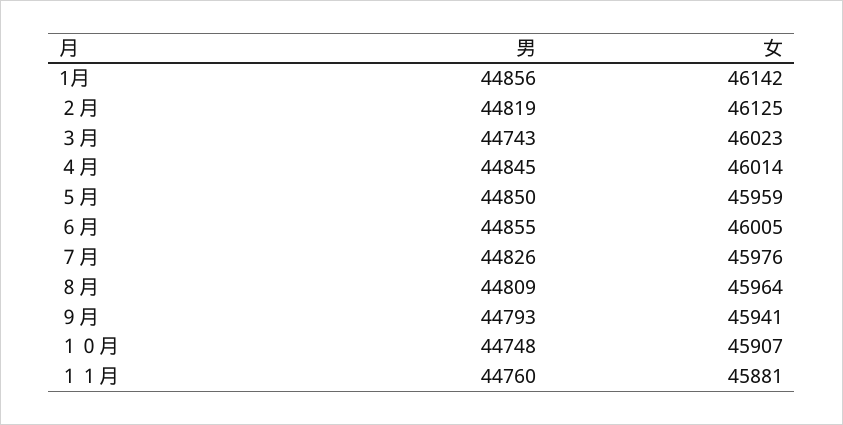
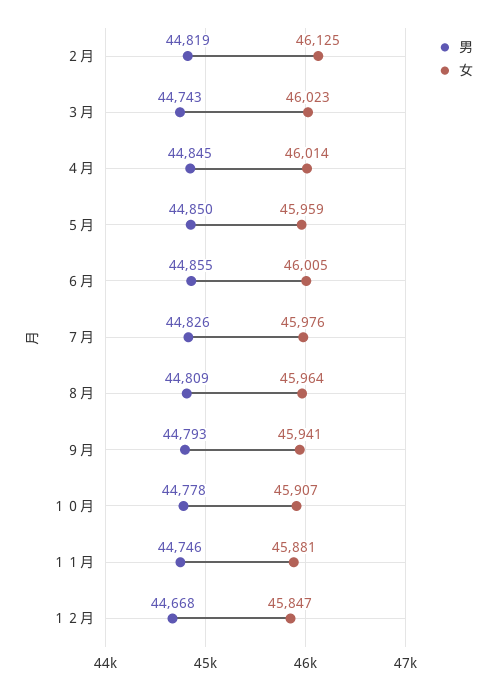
男, 1月: 44856 -> none
女, 1月: 46142 -> none
男, １０月: 44748 -> 44778
男, １１月: 44760 -> 44746
男, １２月: none -> 44668
女, １２月: none -> 45847

